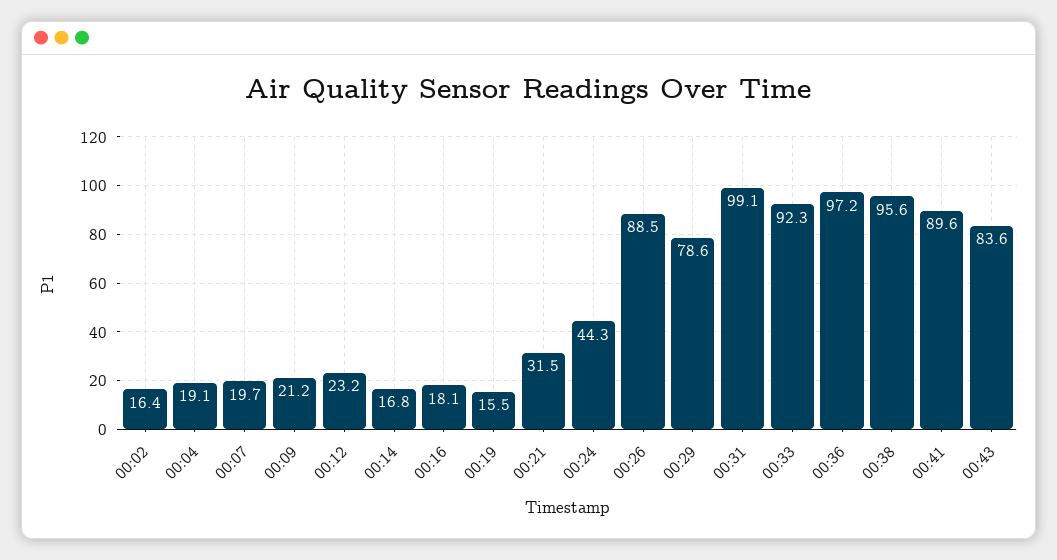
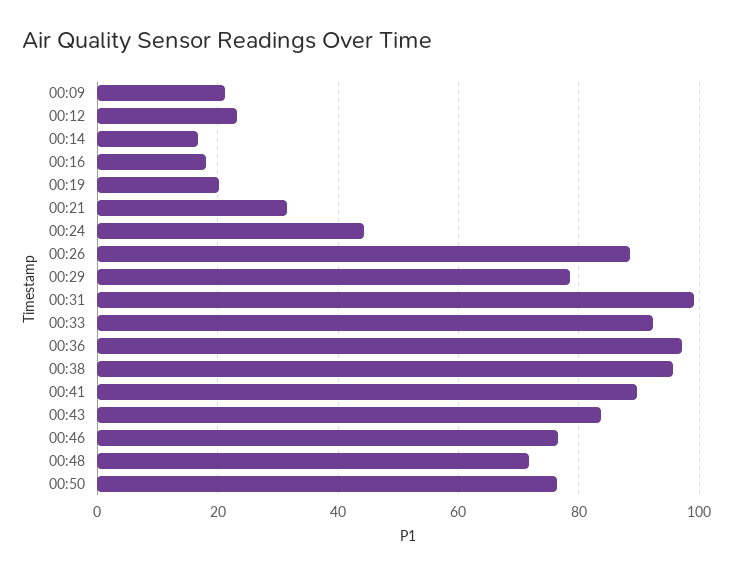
00:02: 16.4 -> none
00:04: 19.1 -> none
00:07: 19.7 -> none
00:19: 15.5 -> 20
00:46: none -> 76
00:48: none -> 72
00:50: none -> 76

